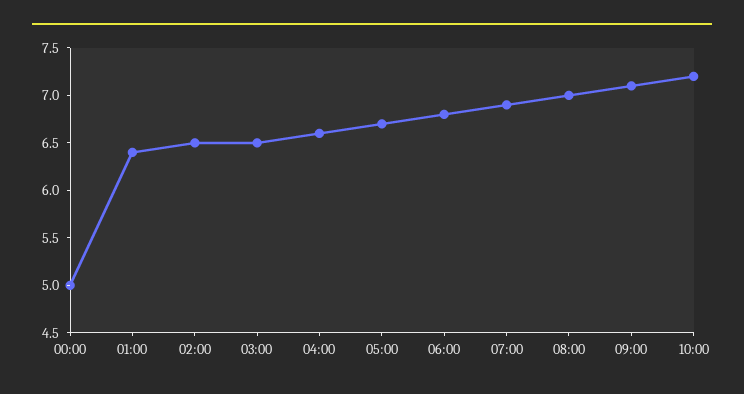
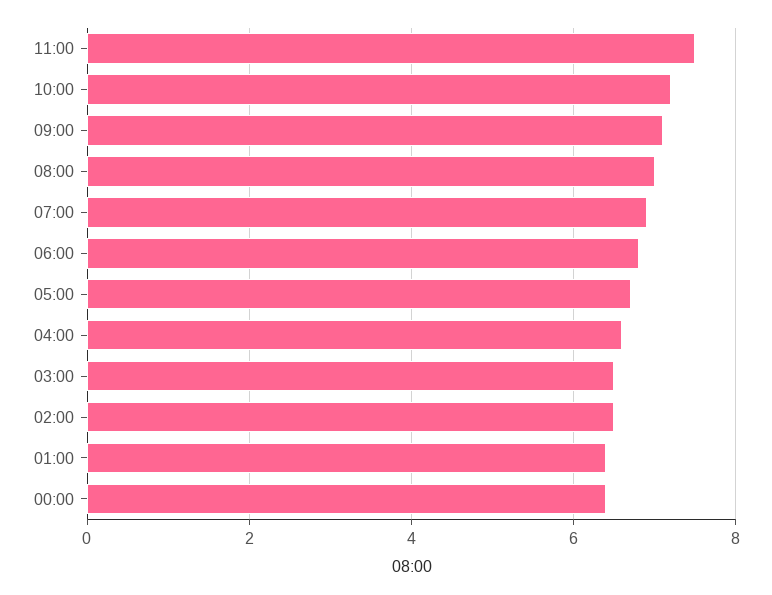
00:00: 5 -> 6.5
11:00: none -> 7.5

